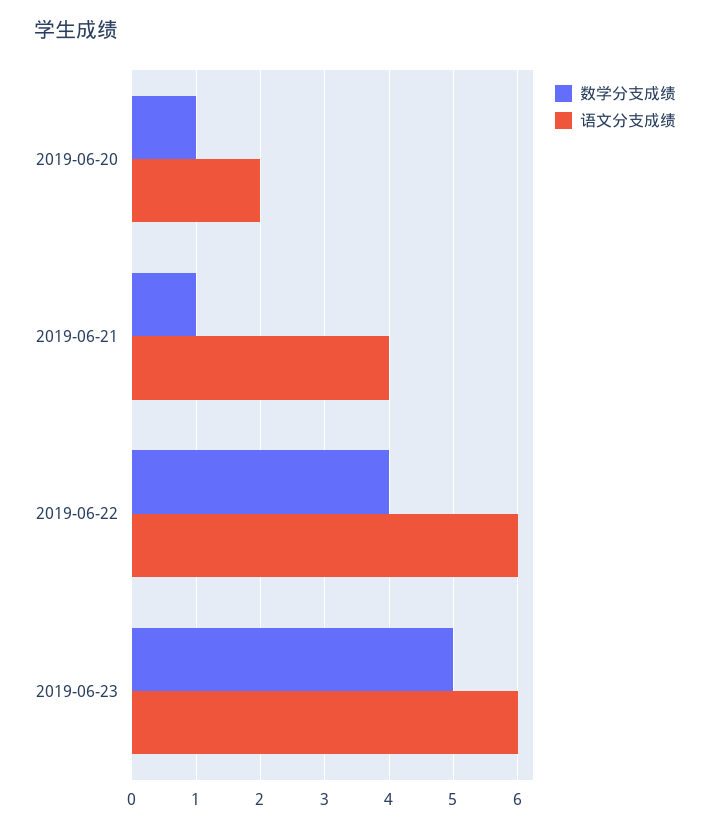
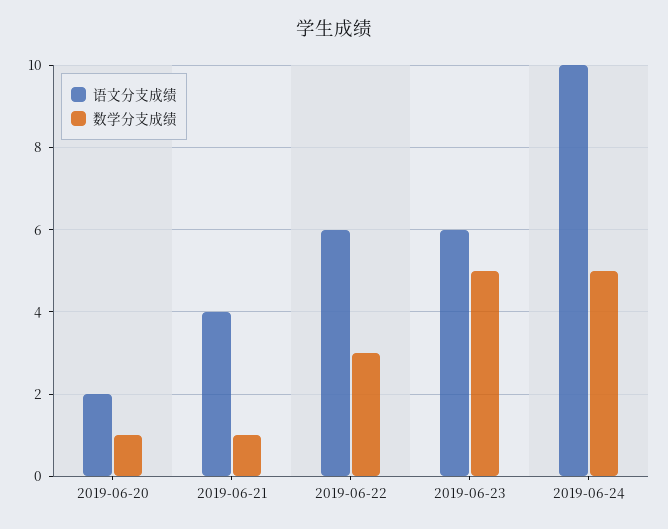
数学分支成绩, 2019-06-22: 4 -> 3
语文分支成绩, 2019-06-24: none -> 10
数学分支成绩, 2019-06-24: none -> 5

